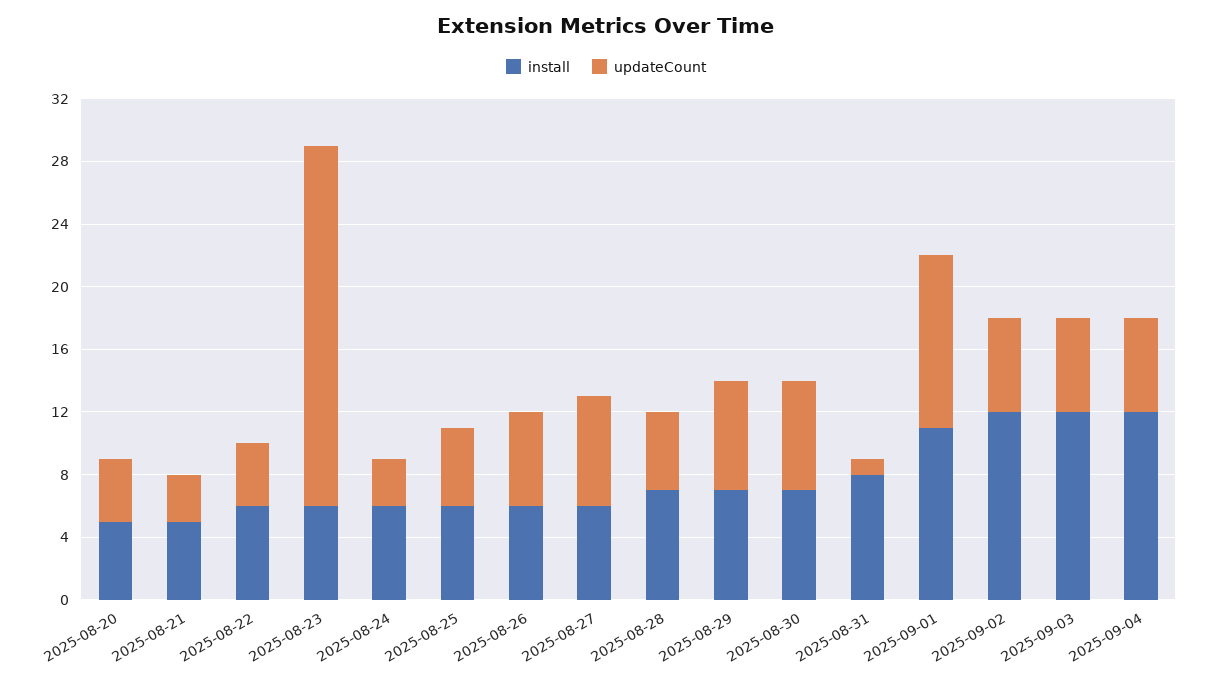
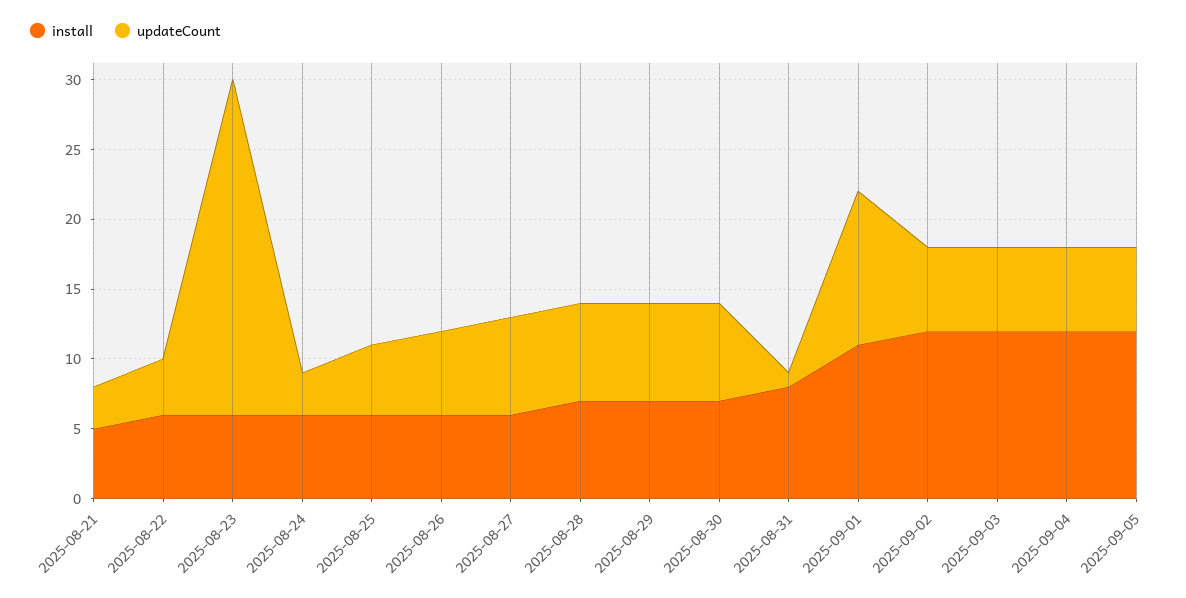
install, 2025-08-20: 5 -> none
updateCount, 2025-08-20: 4 -> none
updateCount, 2025-08-23: 23 -> 24
updateCount, 2025-08-28: 5 -> 7
install, 2025-09-05: none -> 12
updateCount, 2025-09-05: none -> 6

